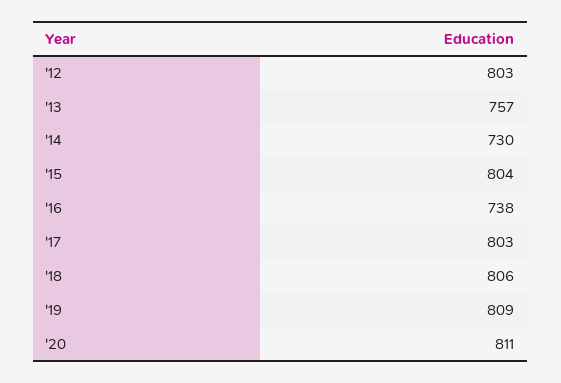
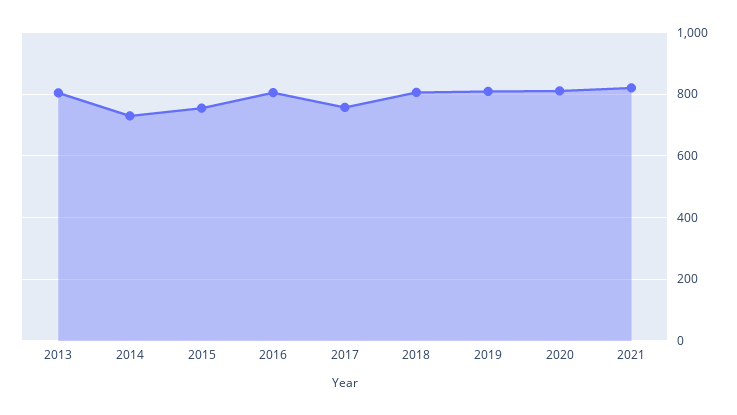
'12: 803 -> none
'13: 757 -> 800
'15: 804 -> 760
'16: 738 -> 800
'17: 803 -> 760
2021: none -> 820

